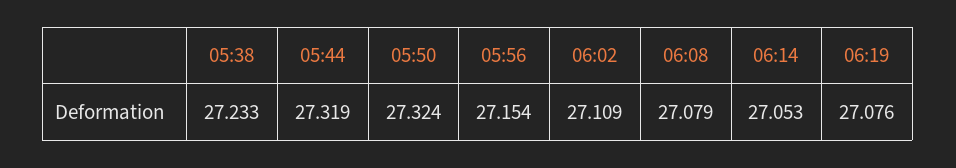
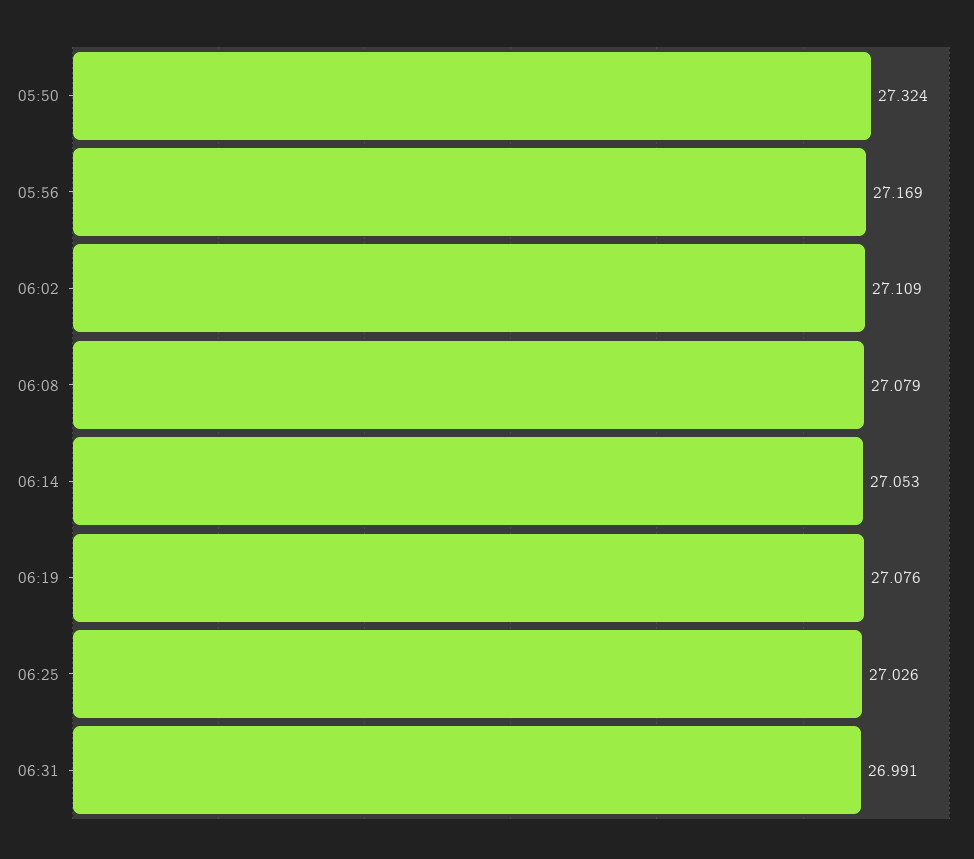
05:38: 27.233 -> none
05:44: 27.319 -> none
05:56: 27.154 -> 27.169
06:25: none -> 27.026
06:31: none -> 26.991

